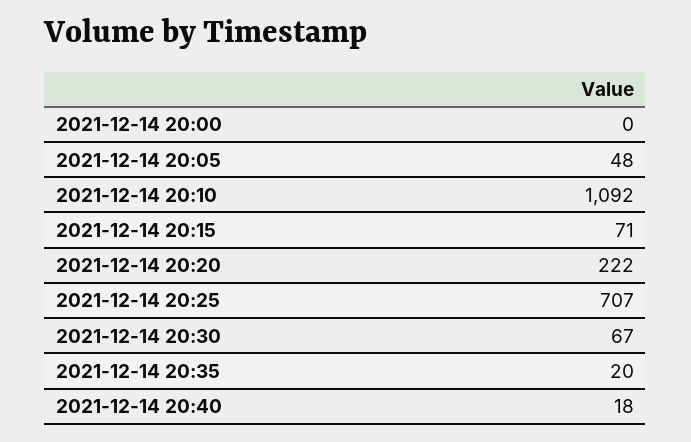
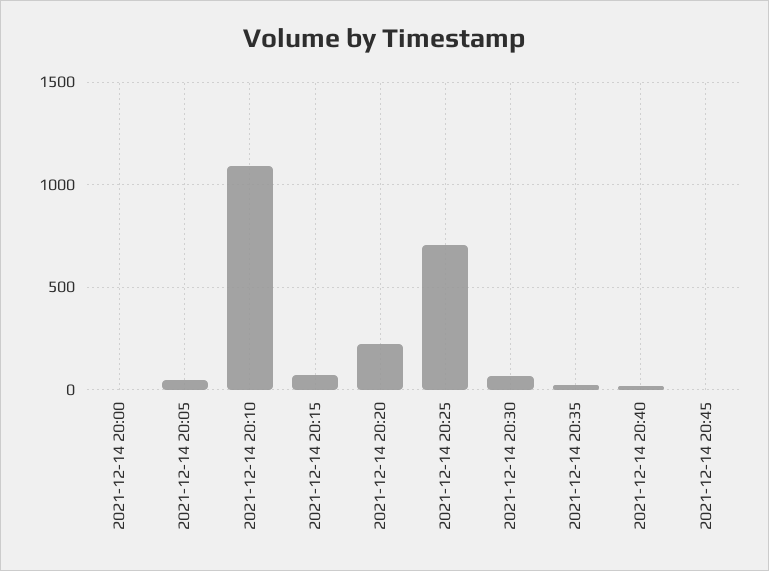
2021-12-14 20:45: none -> 0

